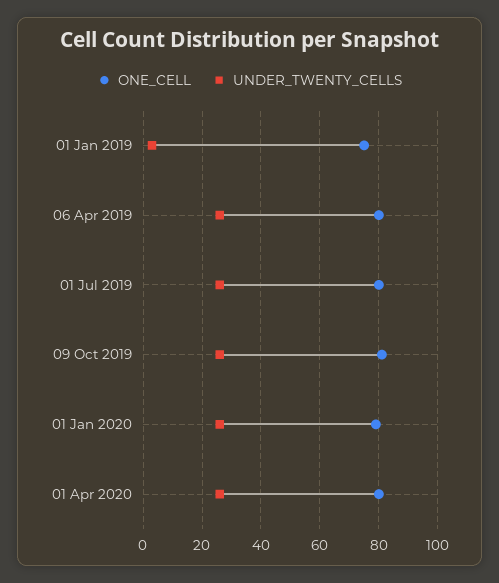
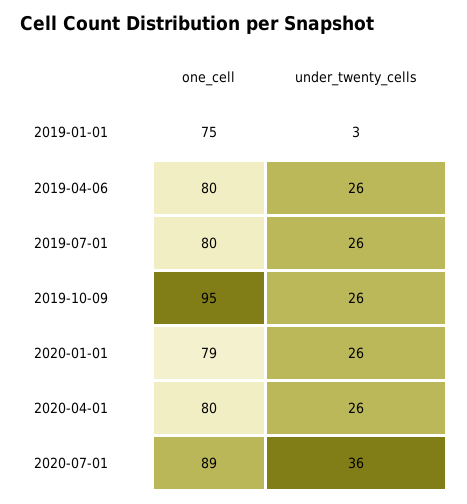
ONE_CELL, 09 Oct 2019: 80 -> 95
ONE_CELL, 2020-07-01: none -> 89
UNDER_TWENTY_CELLS, 2020-07-01: none -> 36

